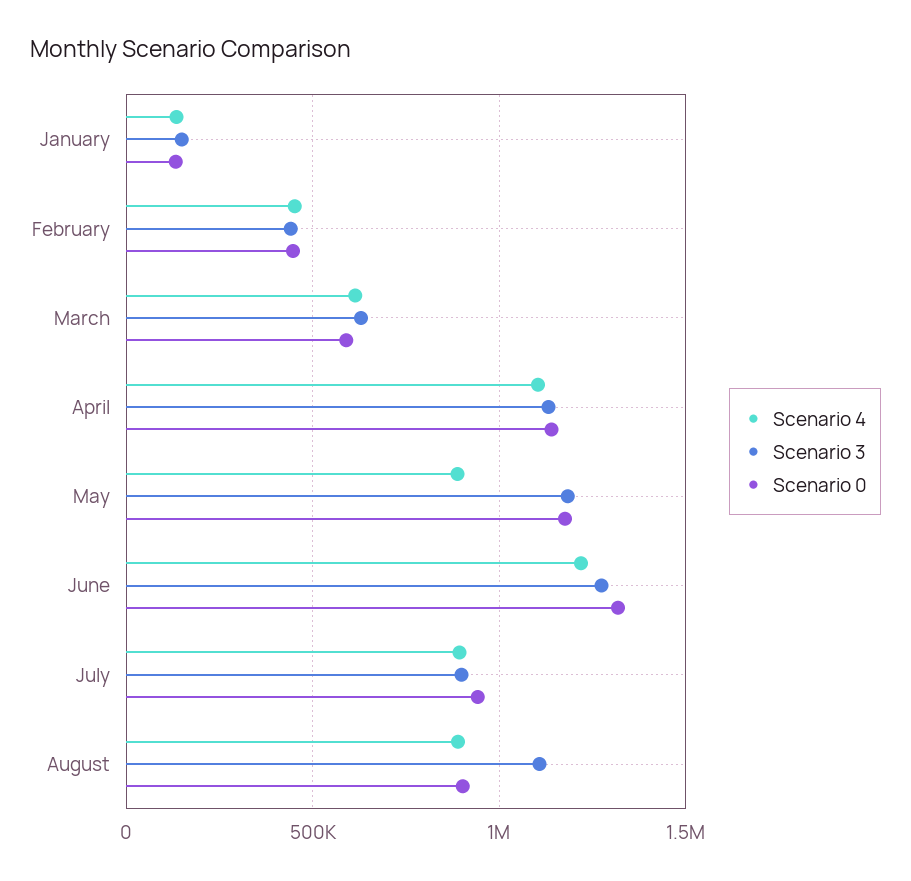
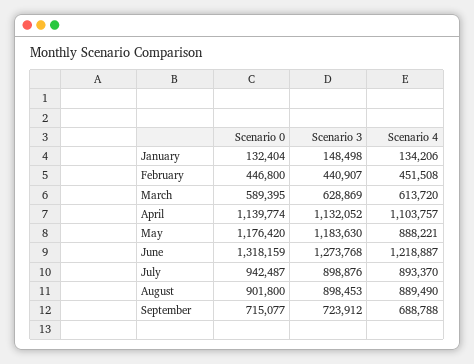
Scenario 3, August: 1100000 -> 898453
Scenario 0, September: none -> 715077
Scenario 3, September: none -> 723912
Scenario 4, September: none -> 688788

